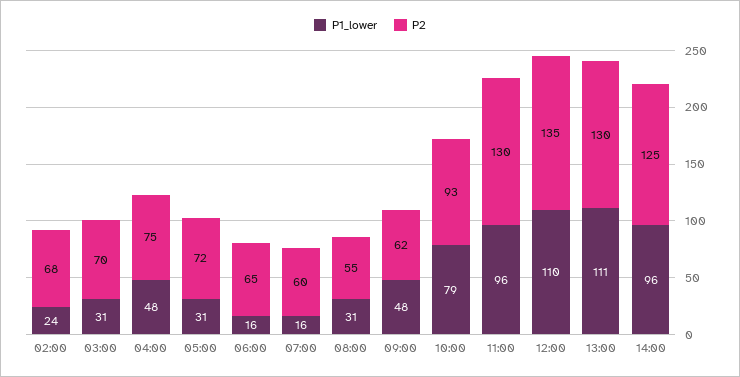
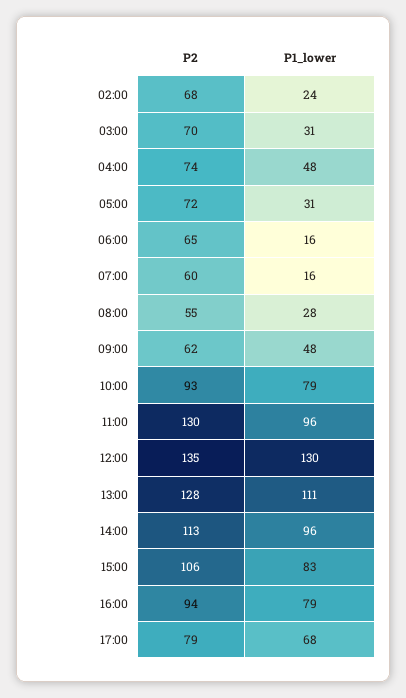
P2, 04:00: 75 -> 74
P1_lower, 08:00: 31 -> 28
P1_lower, 12:00: 110 -> 130
P2, 13:00: 130 -> 128
P2, 14:00: 125 -> 113
P2, 15:00: none -> 106
P1_lower, 15:00: none -> 83
P2, 16:00: none -> 94
P1_lower, 16:00: none -> 79
P2, 17:00: none -> 79
P1_lower, 17:00: none -> 68

